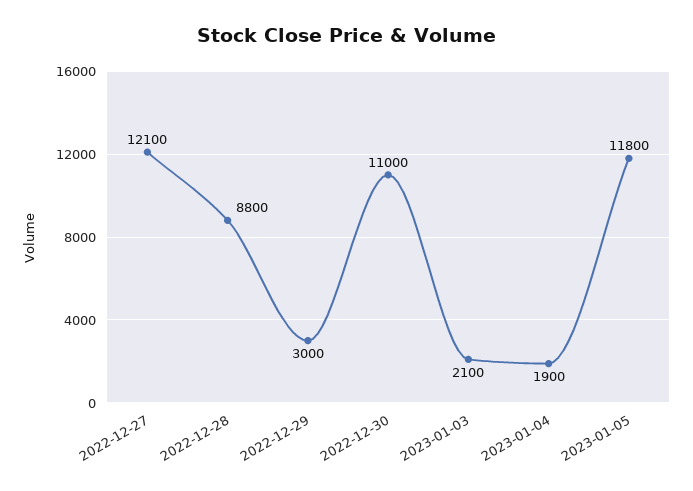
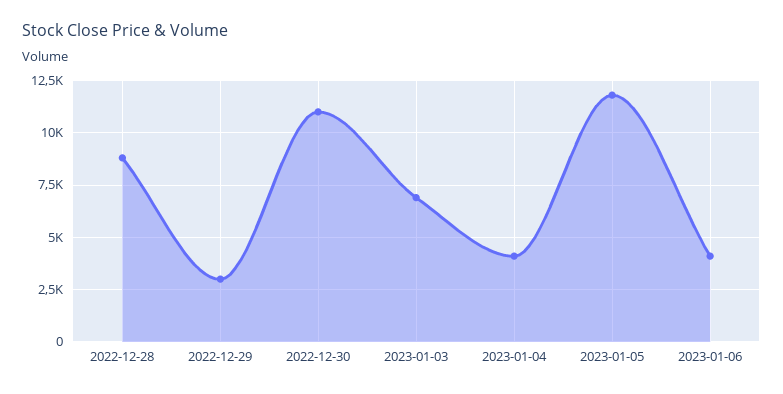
2022-12-27: 12100 -> none
2023-01-03: 2100 -> 7000
2023-01-04: 1900 -> 4000
2023-01-06: none -> 4000

